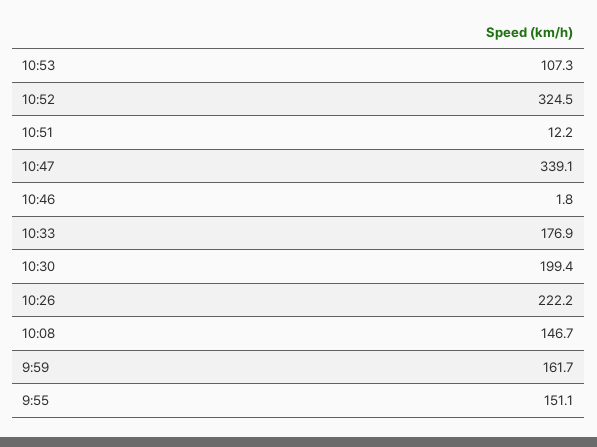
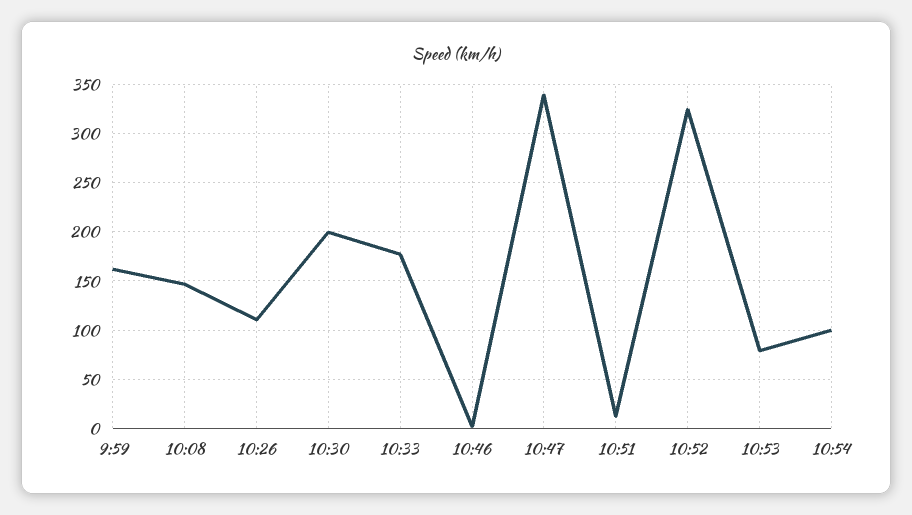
10:53: 107.3 -> 80
10:26: 222.2 -> 110
9:55: 151.1 -> none
10:54: none -> 100

